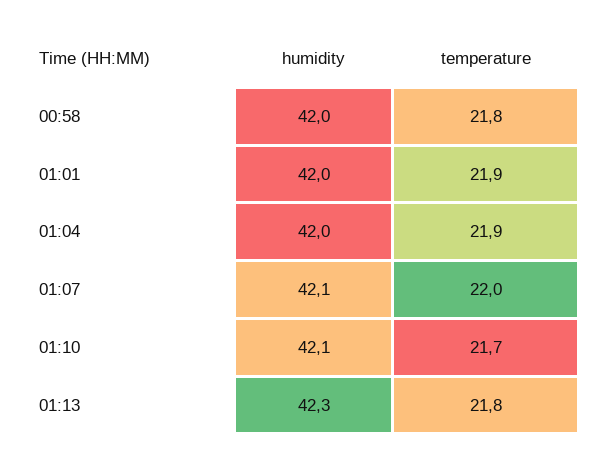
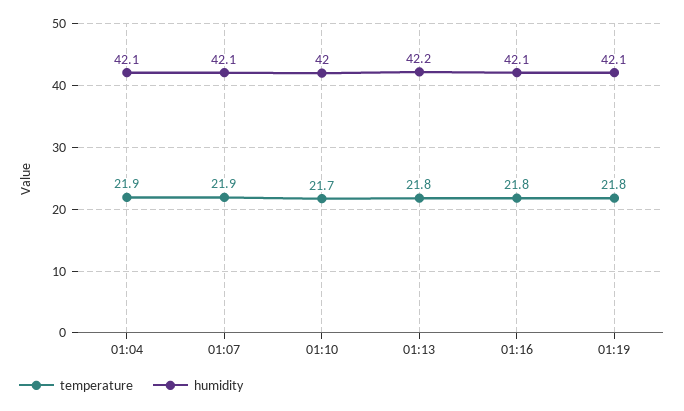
humidity, 00:58: 42 -> none
temperature, 00:58: 21.8 -> none
humidity, 01:01: 42 -> none
temperature, 01:01: 21.9 -> none
humidity, 01:04: 42 -> 42.1
temperature, 01:07: 22 -> 21.9
humidity, 01:10: 42.1 -> 42
humidity, 01:13: 42.3 -> 42.2
temperature, 01:16: none -> 21.8
humidity, 01:16: none -> 42.1
temperature, 01:19: none -> 21.8
humidity, 01:19: none -> 42.1

